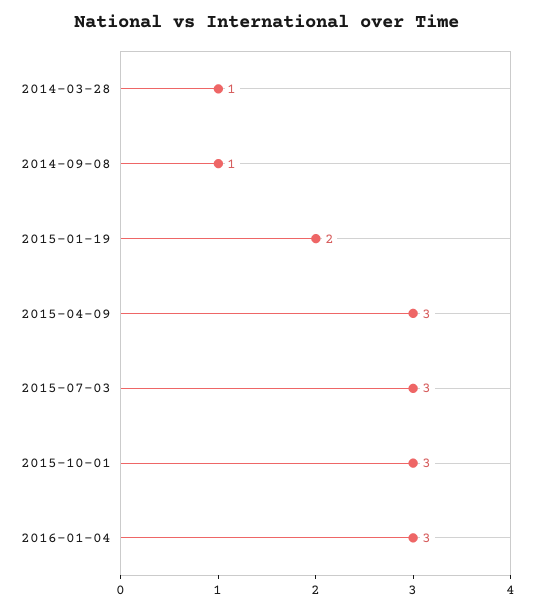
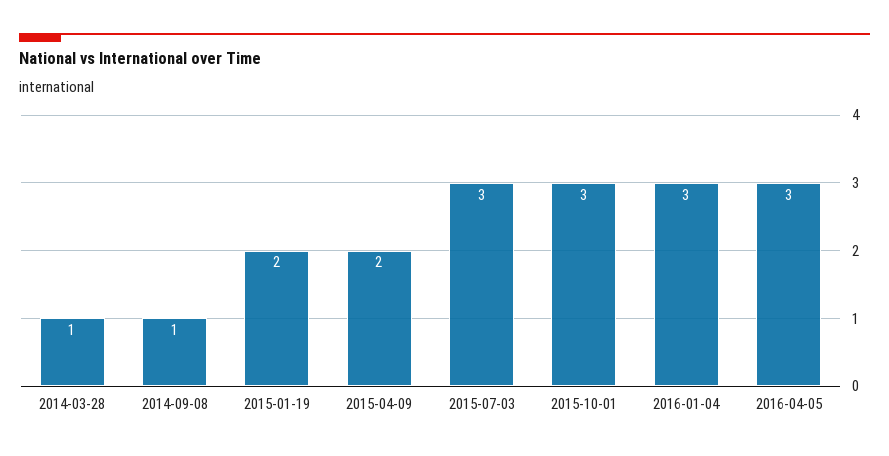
2015-04-09: 3 -> 2
2016-04-05: none -> 3

